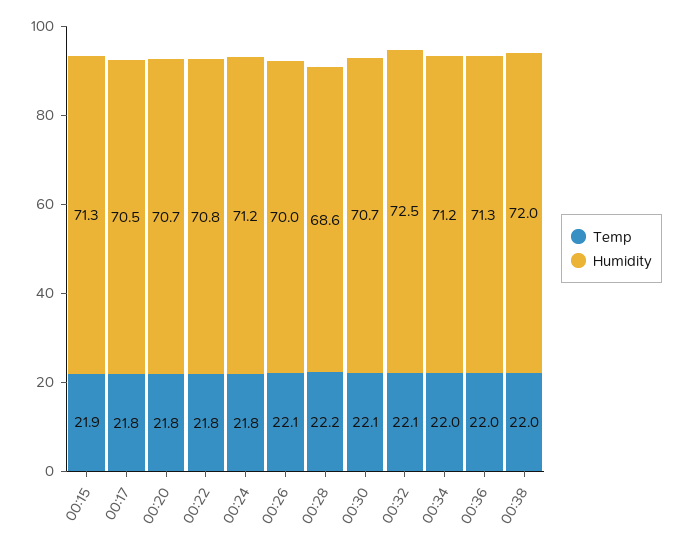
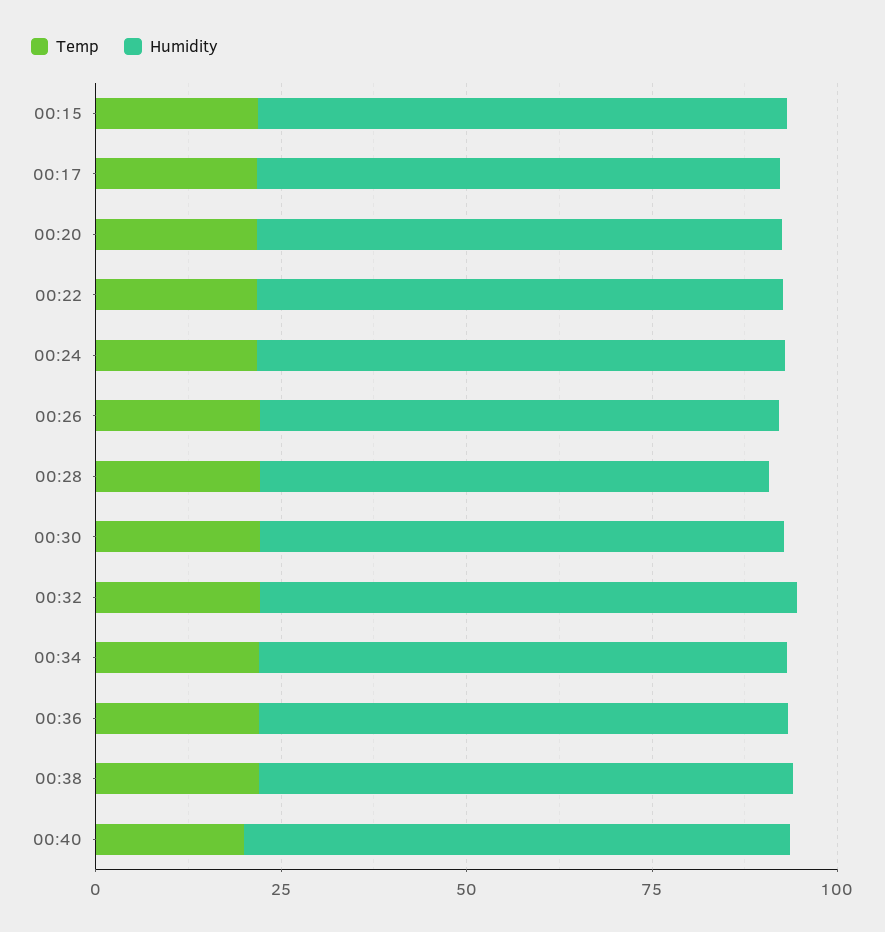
Temp, 00:40: none -> 20
Humidity, 00:40: none -> 75

